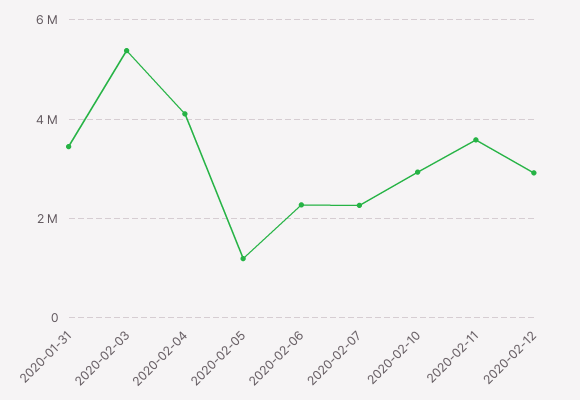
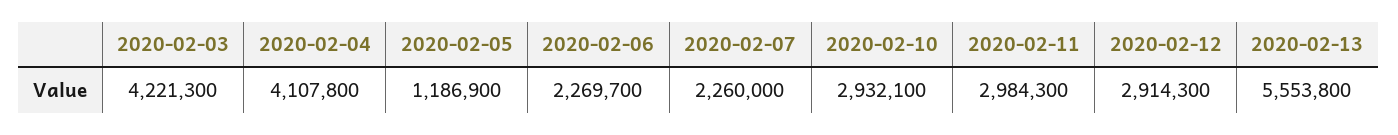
2020-01-31: 3400000 -> none
2020-02-03: 5400000 -> 4221300
2020-02-11: 3600000 -> 2984300
2020-02-13: none -> 5553800

